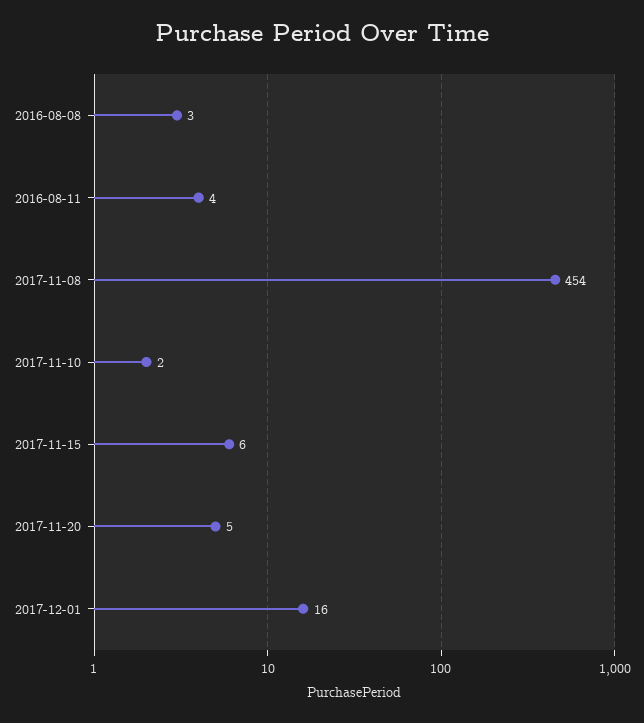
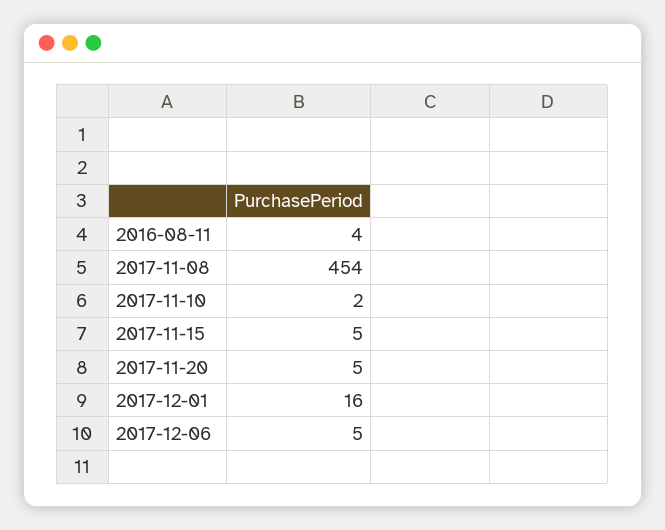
2016-08-08: 3 -> none
2017-11-15: 6 -> 5
2017-12-06: none -> 5

